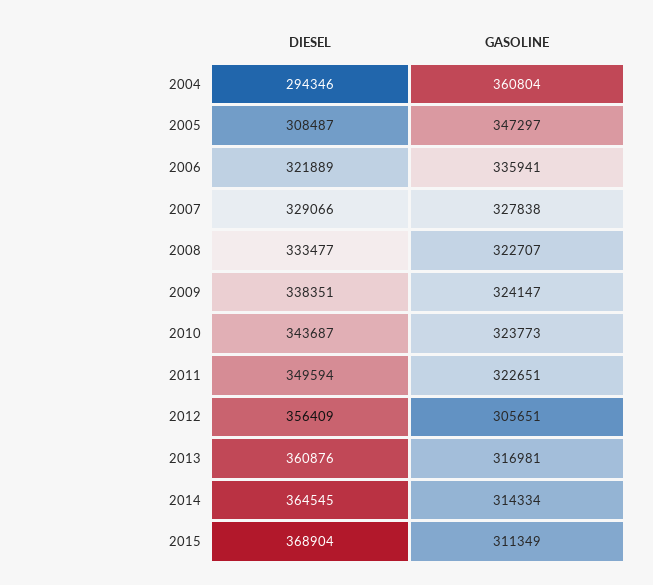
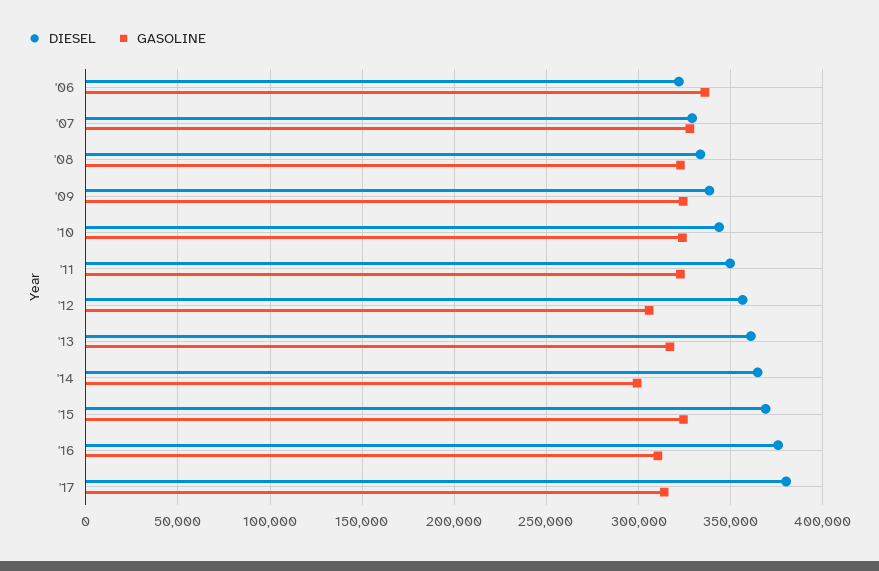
DIESEL, 2004: 294346 -> none
GASOLINE, 2004: 360804 -> none
DIESEL, 2005: 308487 -> none
GASOLINE, 2005: 347297 -> none
GASOLINE, 2014: 314334 -> 300000
GASOLINE, 2015: 311349 -> 325000
DIESEL, '16: none -> 375000
GASOLINE, '16: none -> 310000
DIESEL, '17: none -> 380000
GASOLINE, '17: none -> 315000

